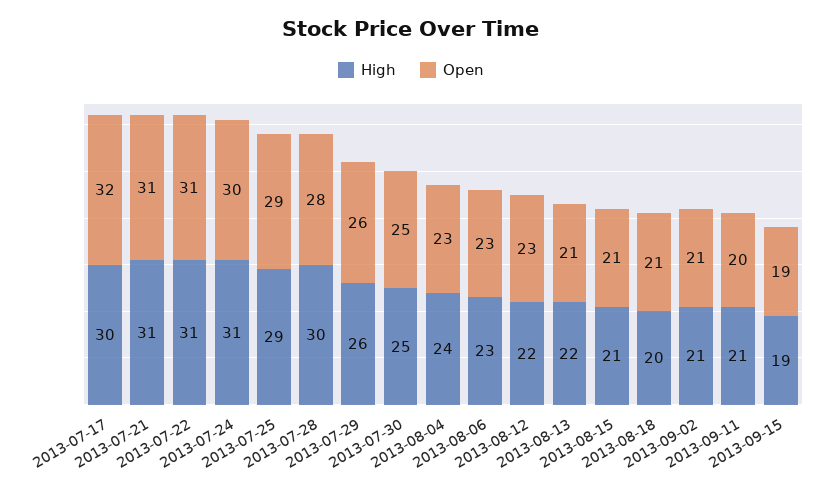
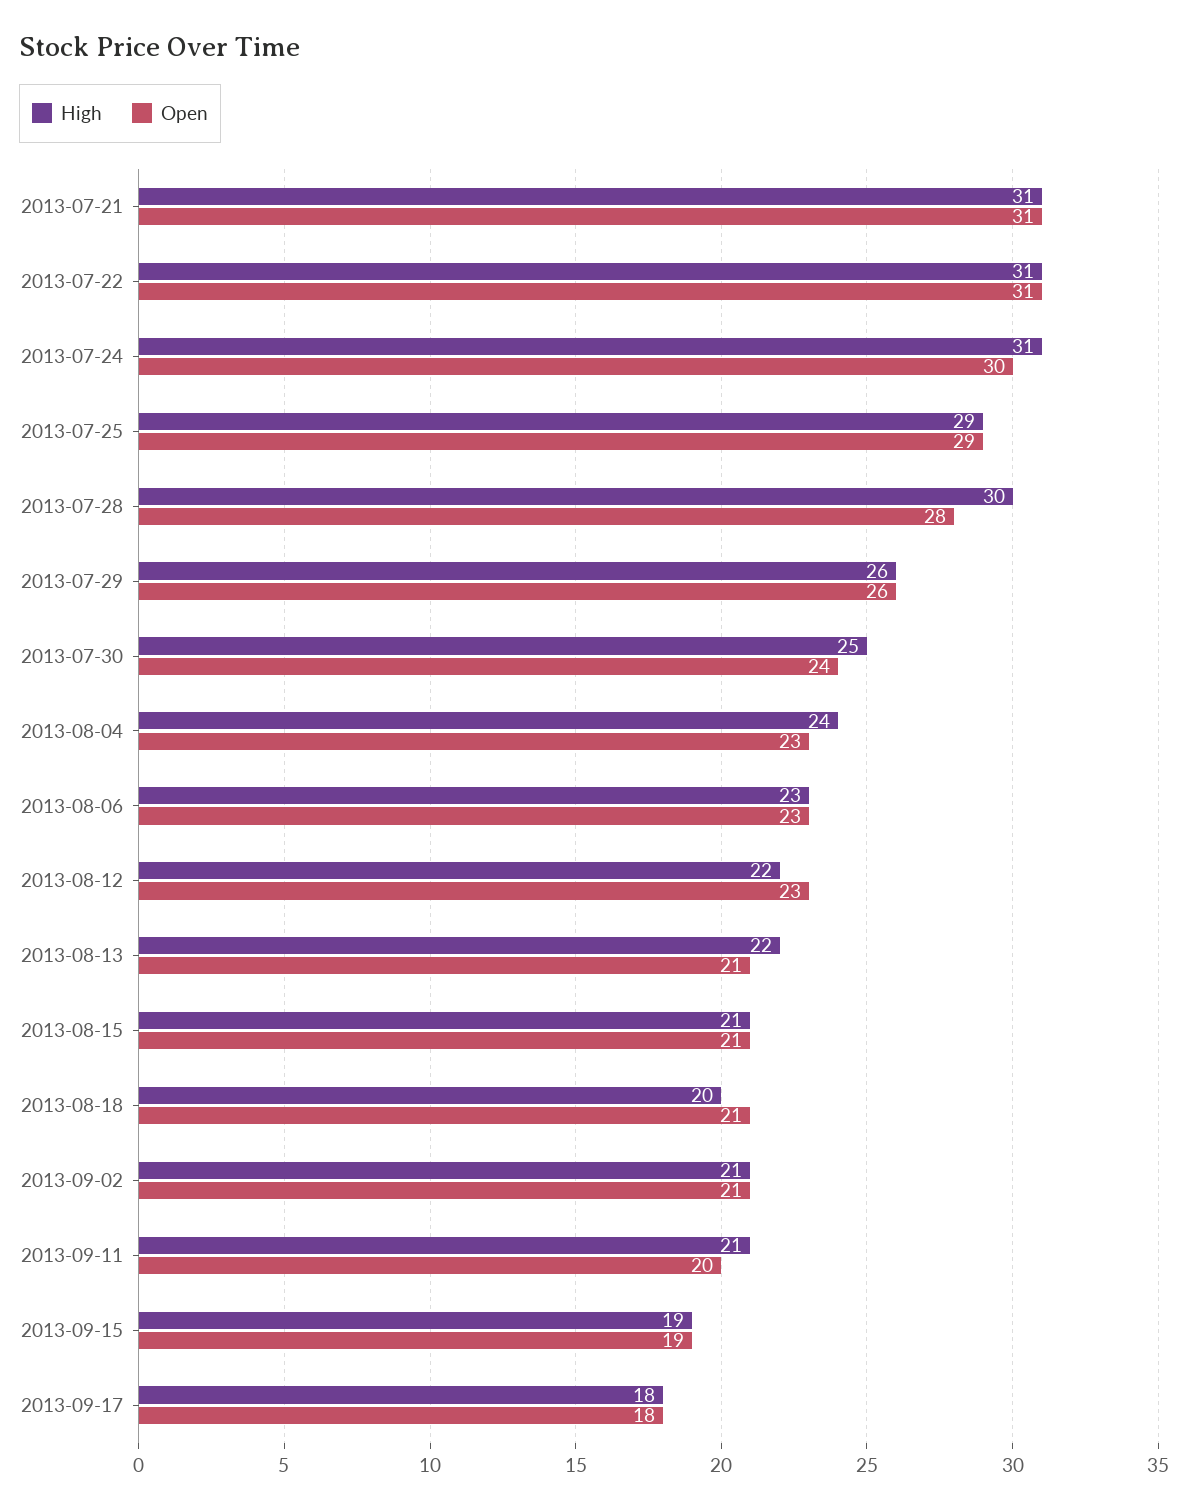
High, 2013-07-17: 30 -> none
Open, 2013-07-17: 32 -> none
Open, 2013-07-30: 25 -> 24
High, 2013-09-17: none -> 18
Open, 2013-09-17: none -> 18

